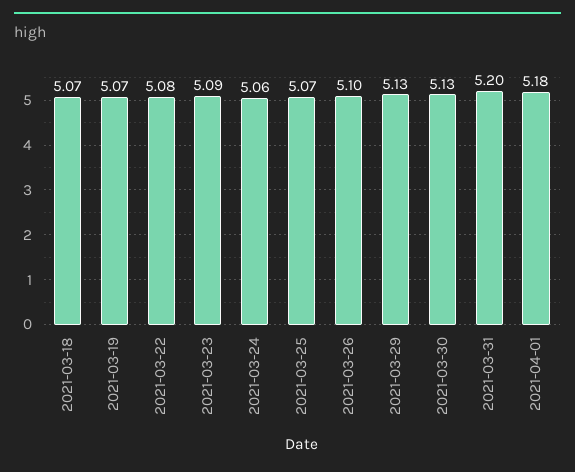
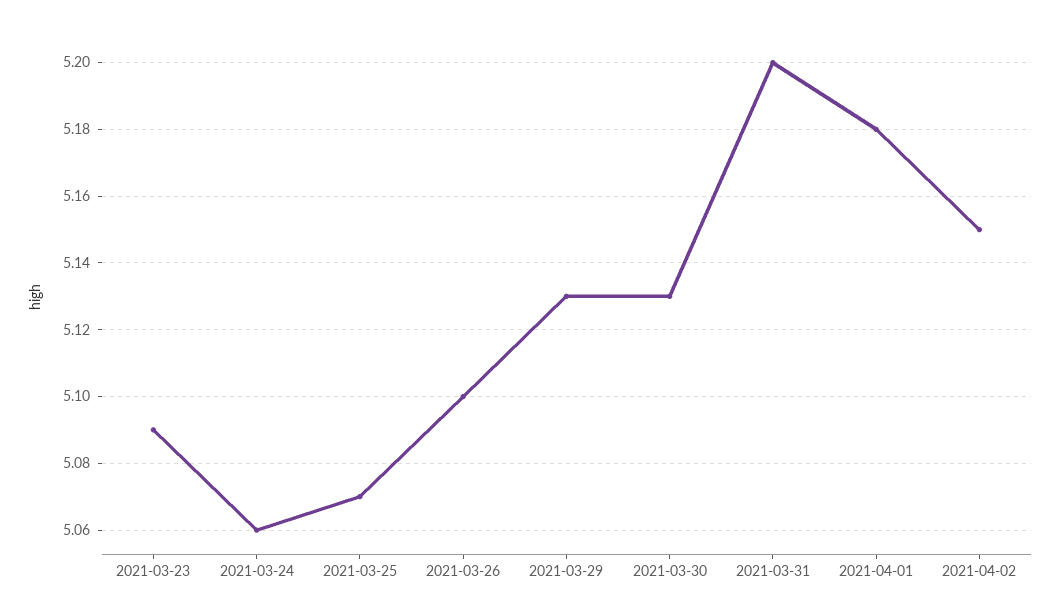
2021-03-18: 5.07 -> none
2021-03-19: 5.07 -> none
2021-03-22: 5.08 -> none
2021-04-02: none -> 5.15

